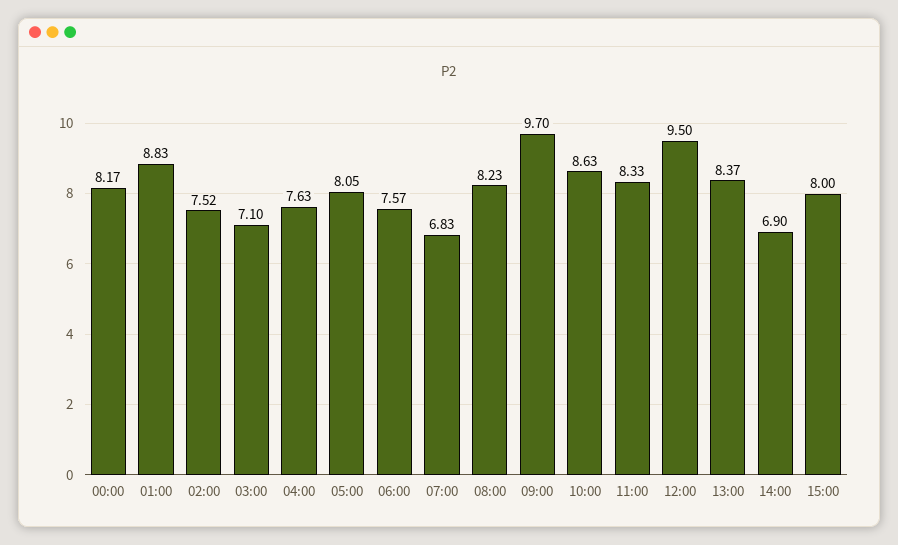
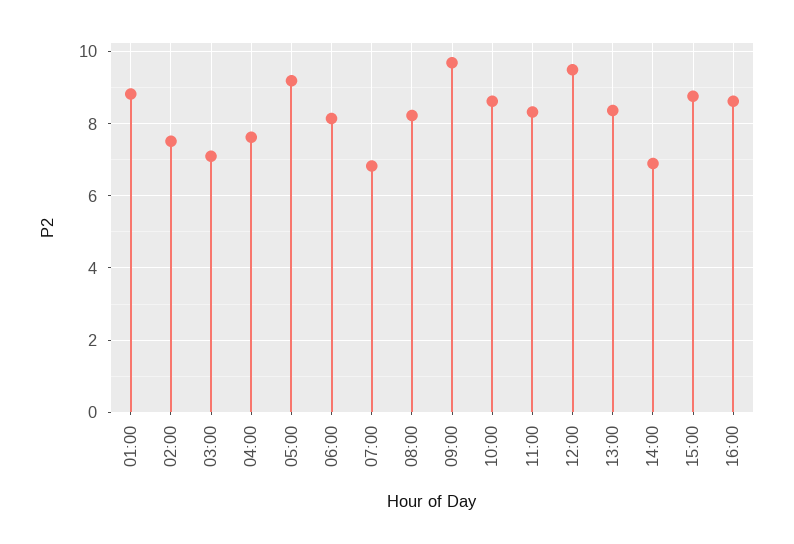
00:00: 8.17 -> none
05:00: 8.05 -> 9.2
06:00: 7.57 -> 8.2
15:00: 8 -> 8.8
16:00: none -> 8.6

